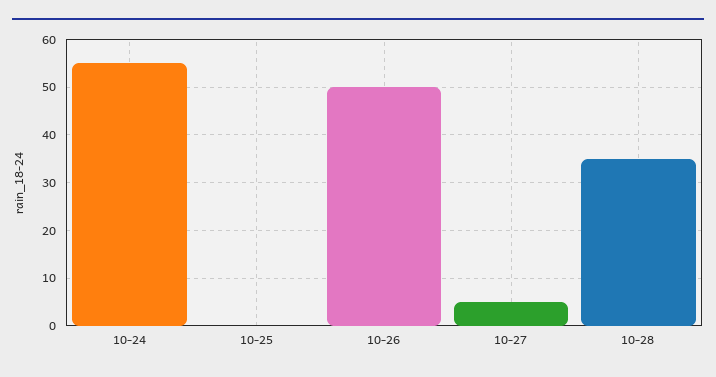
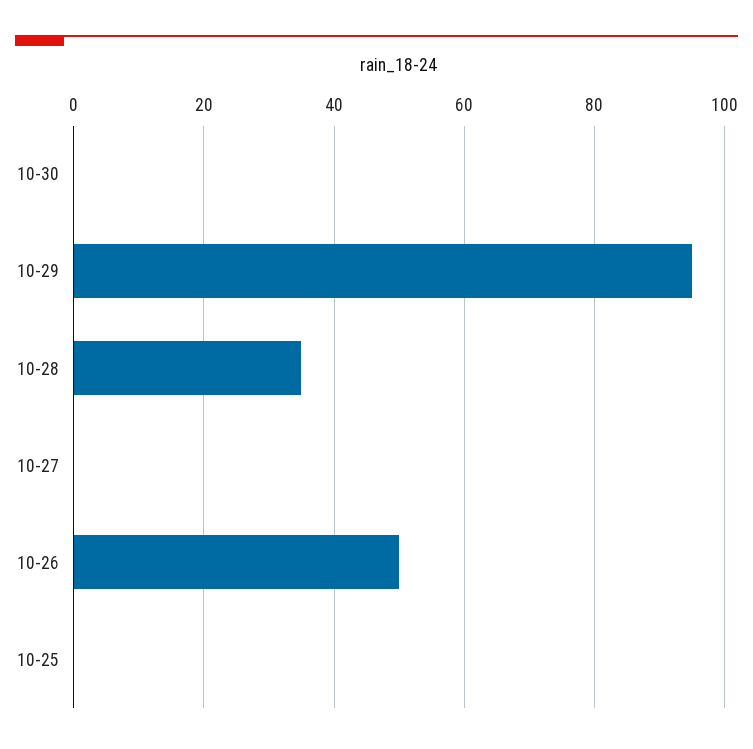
10-24: 55 -> none
10-27: 5 -> 0
10-30: none -> 0
10-29: none -> 95

